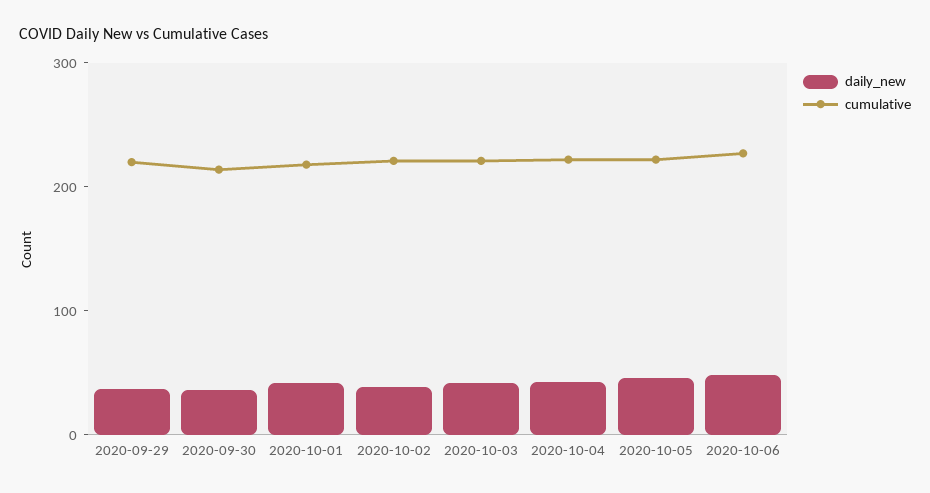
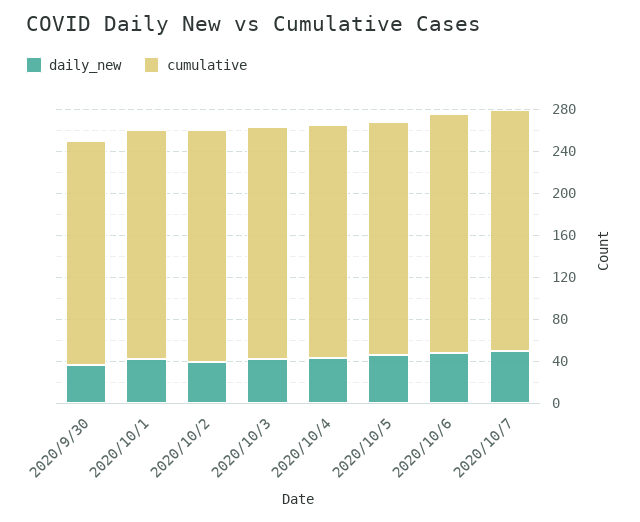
daily_new, 2020-09-29: 40 -> none
cumulative, 2020-09-29: 220 -> none
daily_new, 2020/10/7: none -> 50
cumulative, 2020/10/7: none -> 230

